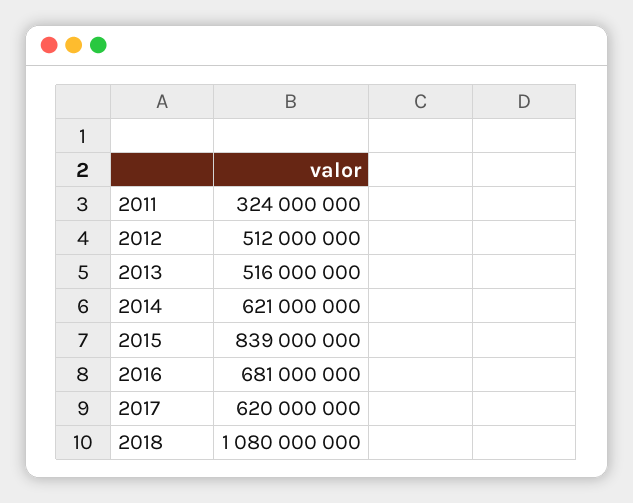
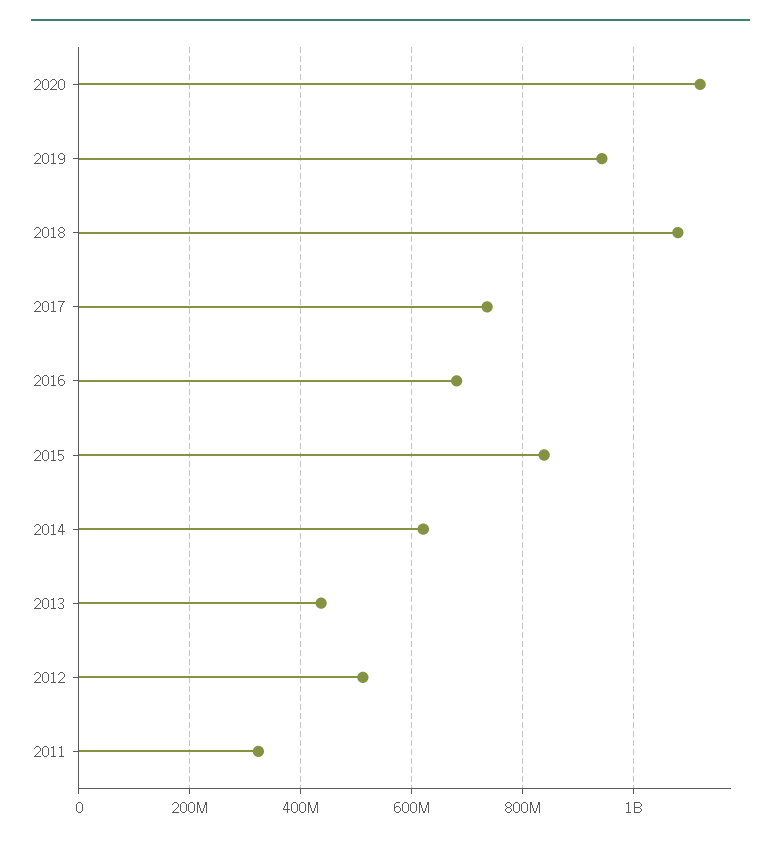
2013: 516000000 -> 440000000
2017: 620000000 -> 740000000
2020: none -> 1120000000
2019: none -> 940000000

